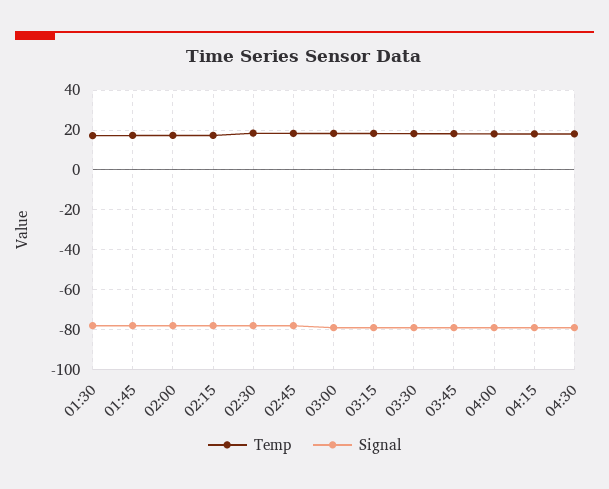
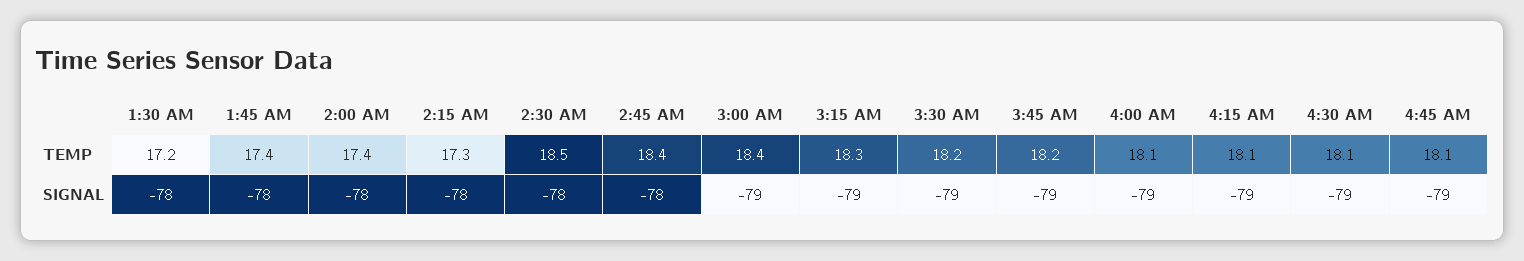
Temp, 4:45 AM: none -> 18.1
Signal, 4:45 AM: none -> -79

